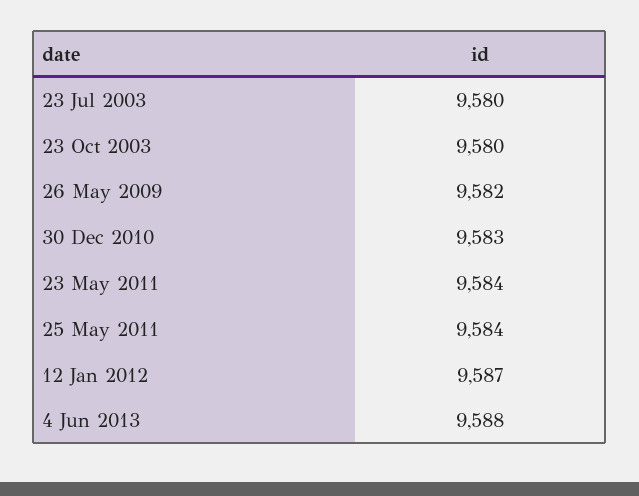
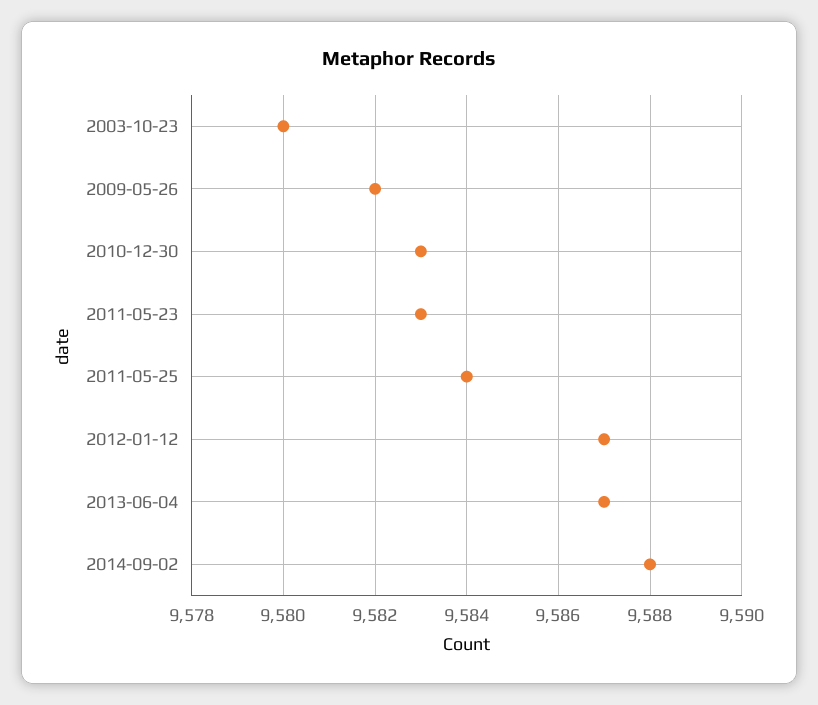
23 Jul 2003: 9580 -> none
23 May 2011: 9584 -> 9583
4 Jun 2013: 9588 -> 9587
2014-09-02: none -> 9588

